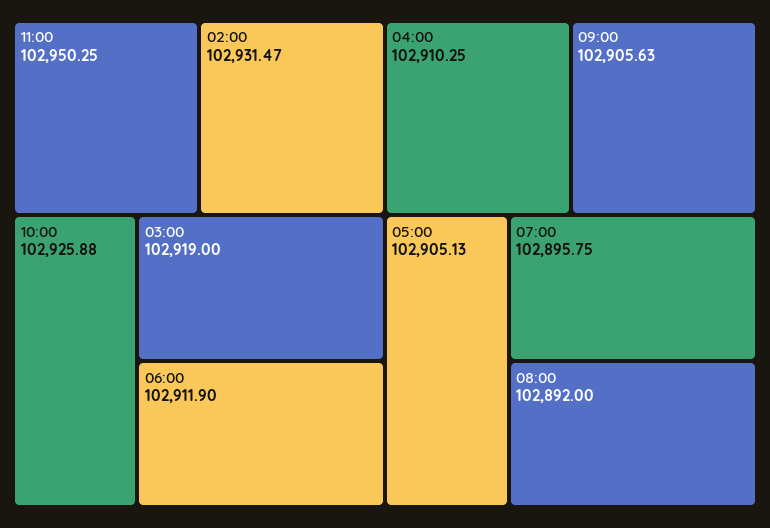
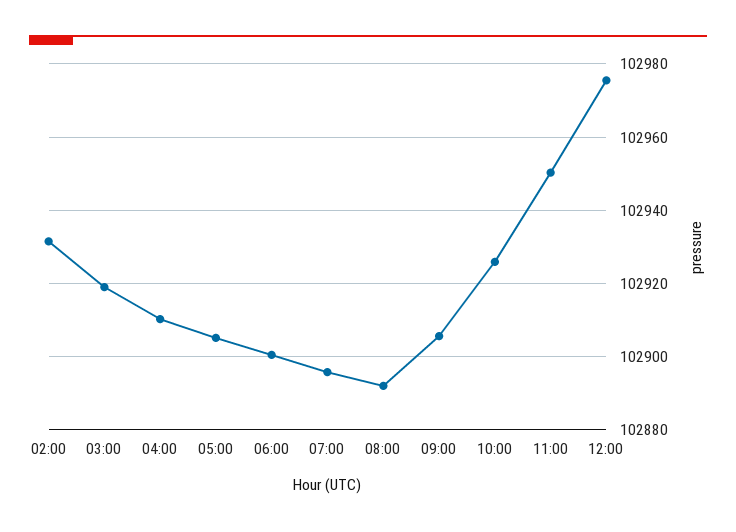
06:00: 102911.9 -> 102900
12:00: none -> 102976

